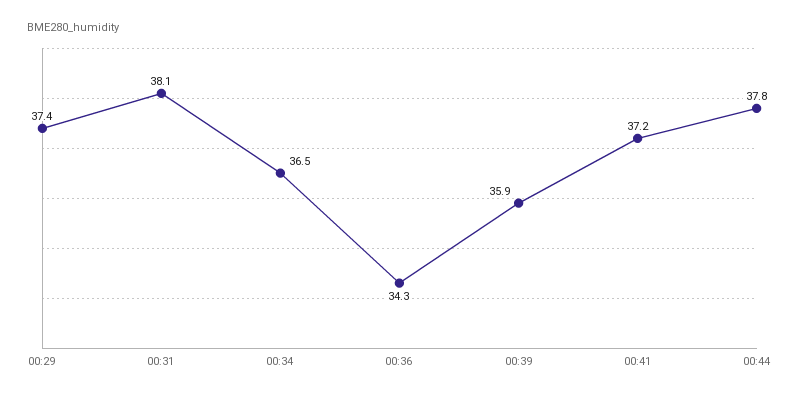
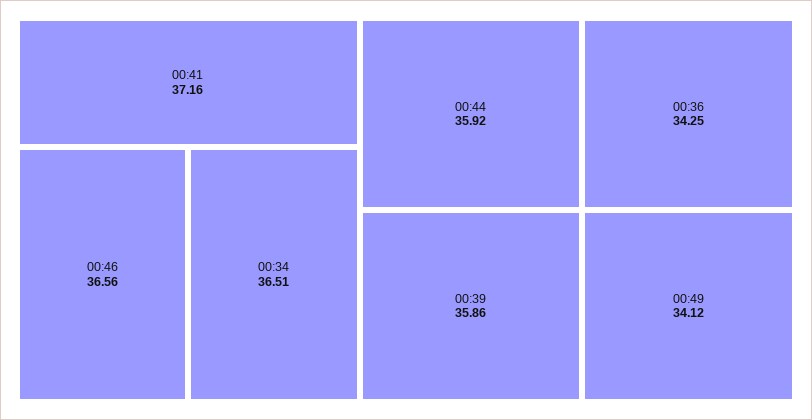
00:29: 37.4 -> none
00:31: 38.1 -> none
00:44: 37.8 -> 35.92
00:46: none -> 36.56
00:49: none -> 34.12

